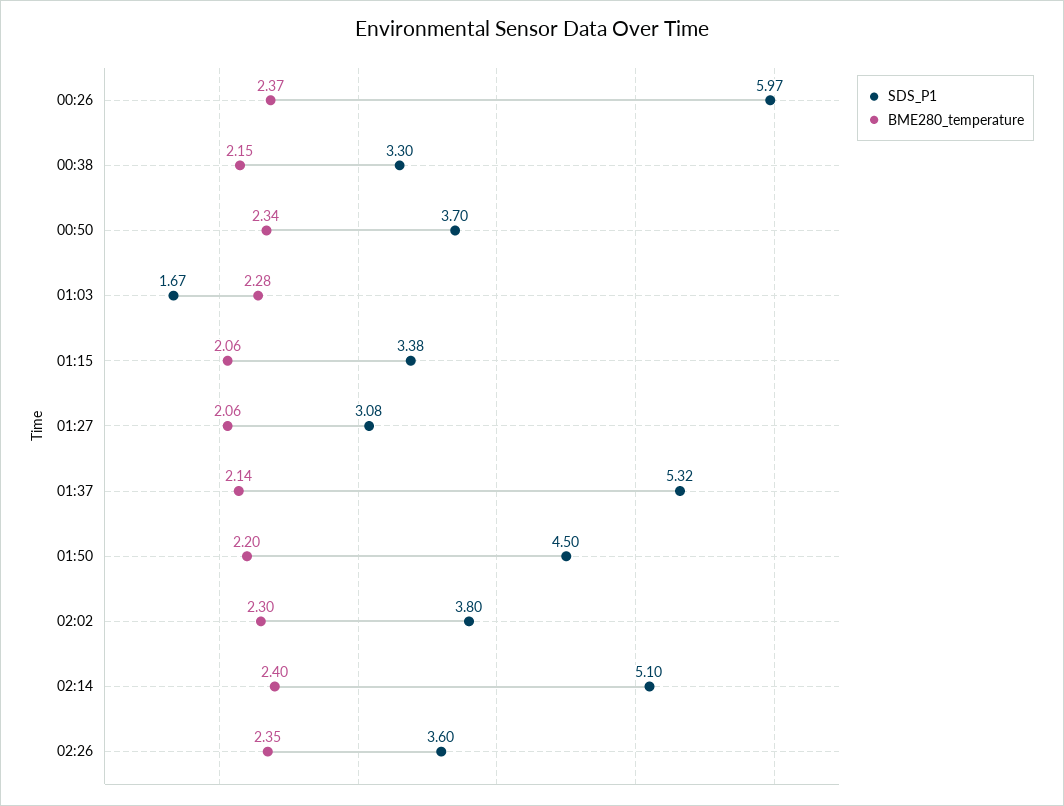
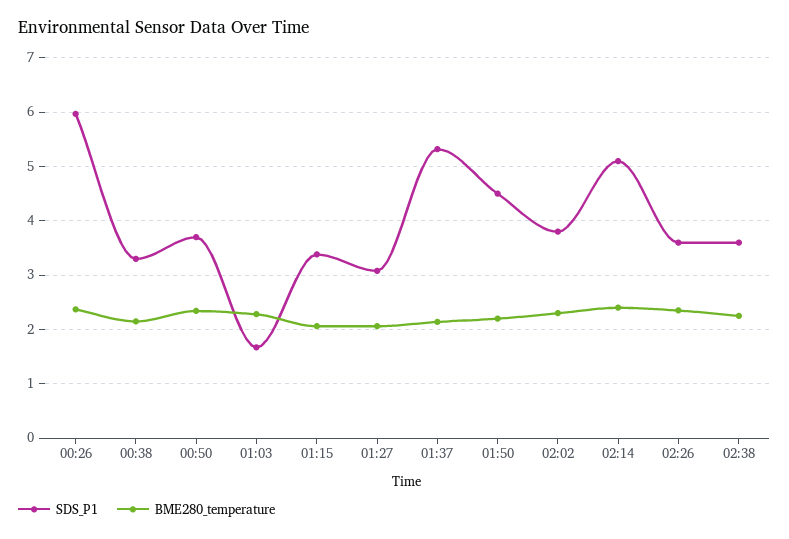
SDS_P1, 02:38: none -> 3.6
BME280_temperature, 02:38: none -> 2.2

